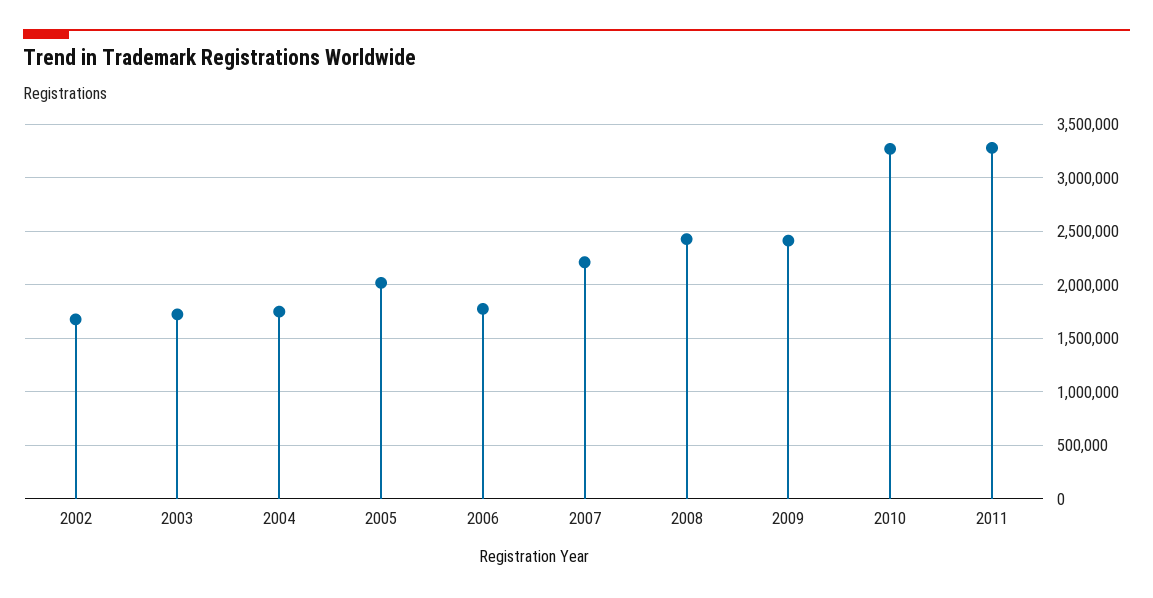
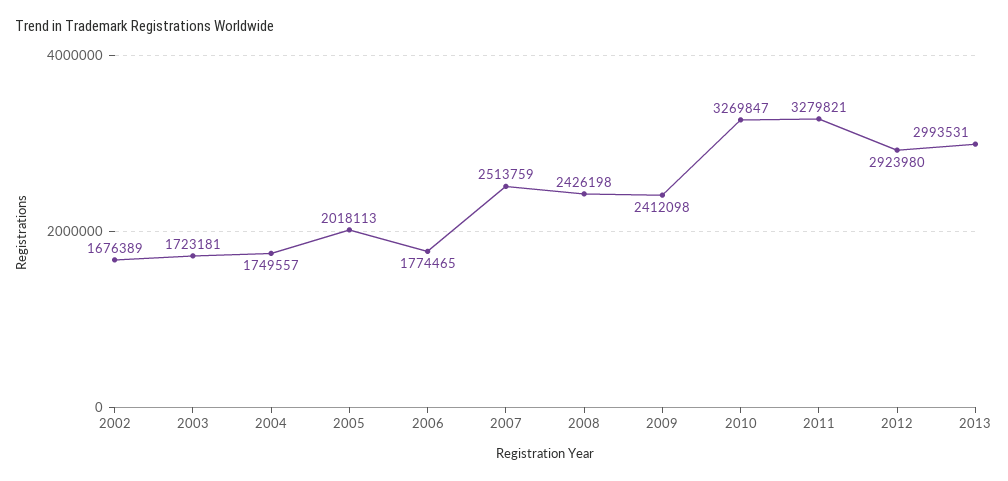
2007: 2200000 -> 2513759
2012: none -> 2923980
2013: none -> 2993531

